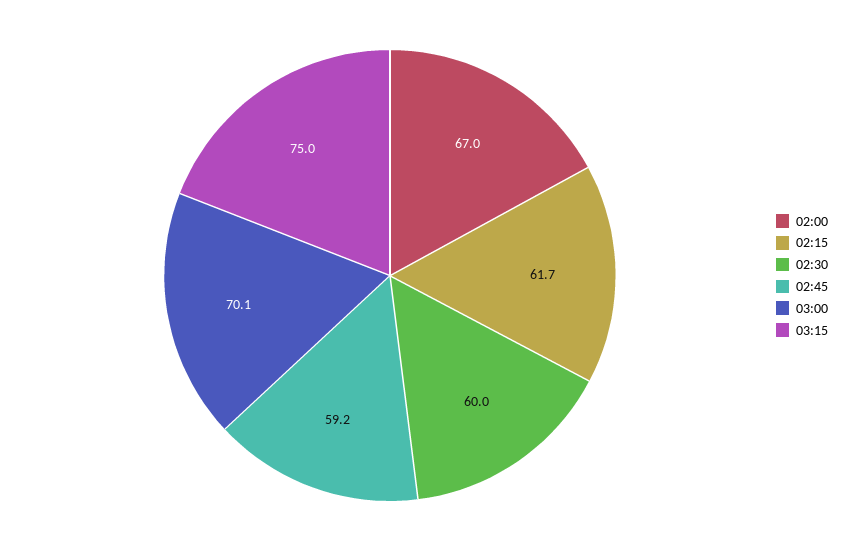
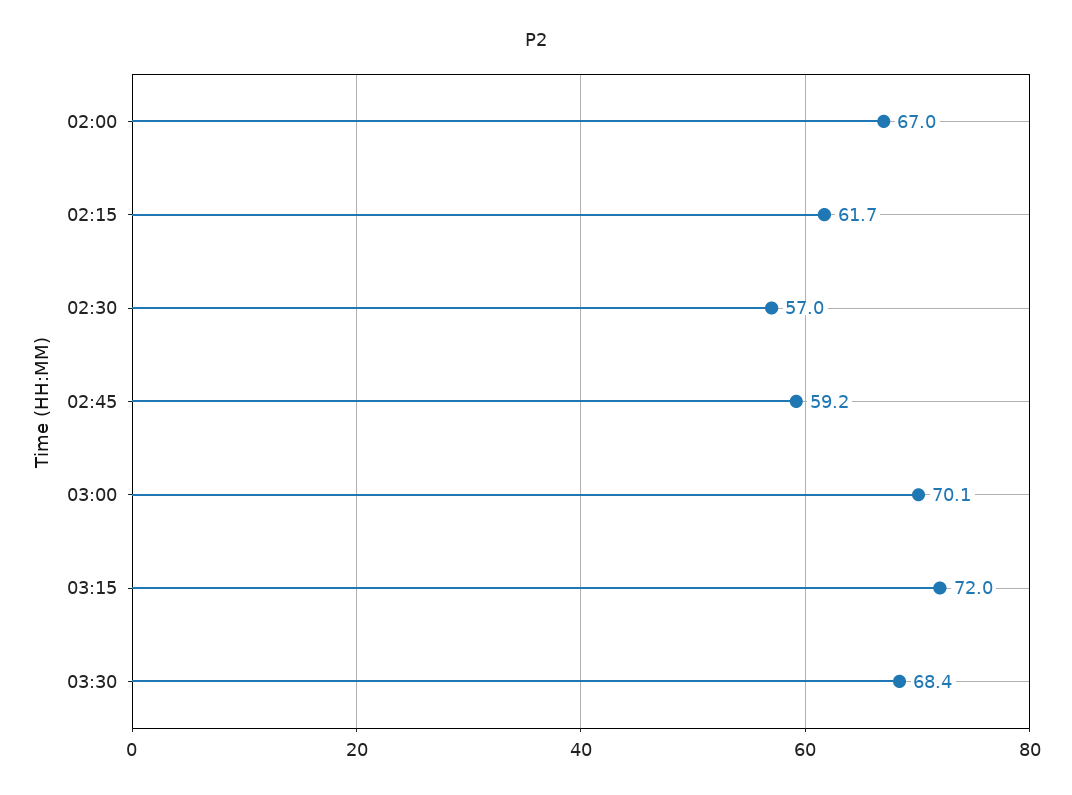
02:30: 60 -> 57
03:15: 75 -> 72
03:30: none -> 68.4

